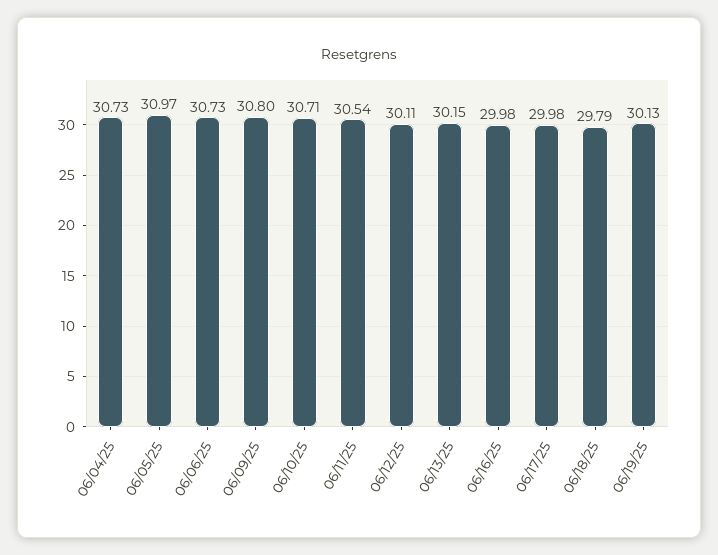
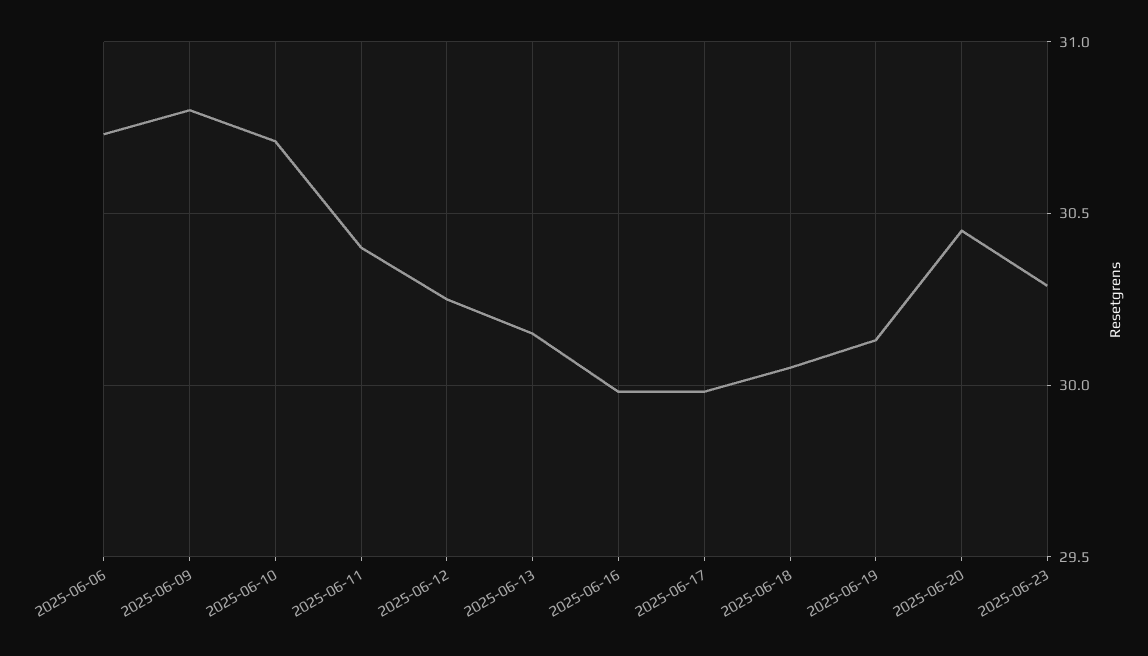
06/04/25: 30.73 -> none
06/05/25: 30.97 -> none
06/11/25: 30.54 -> 30.4
06/12/25: 30.11 -> 30.25
06/18/25: 29.79 -> 30.05
2025-06-20: none -> 30.45
2025-06-23: none -> 30.3

